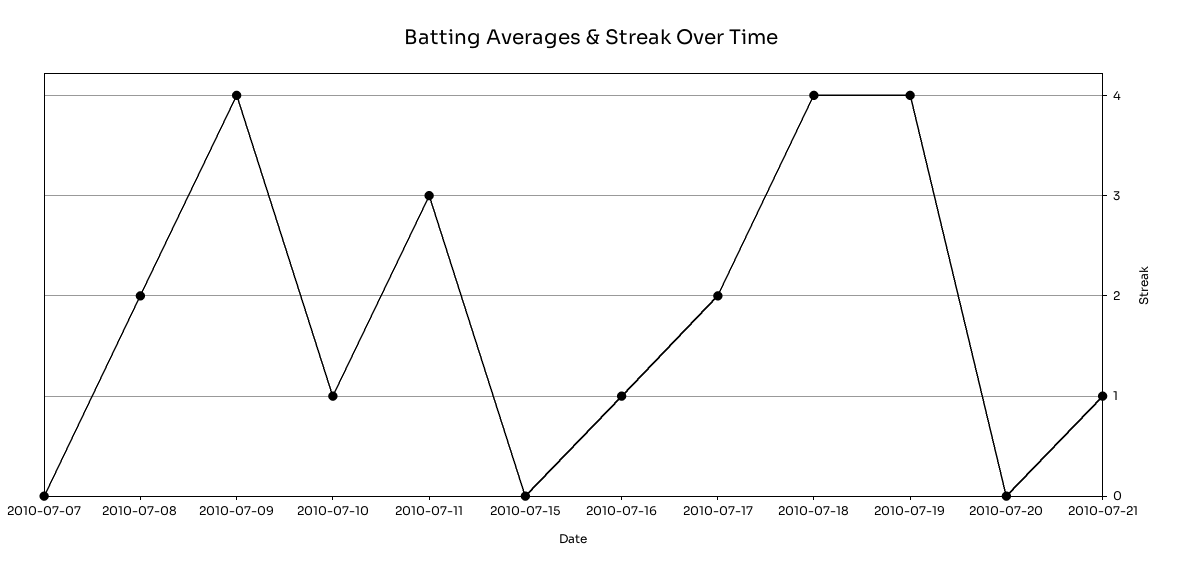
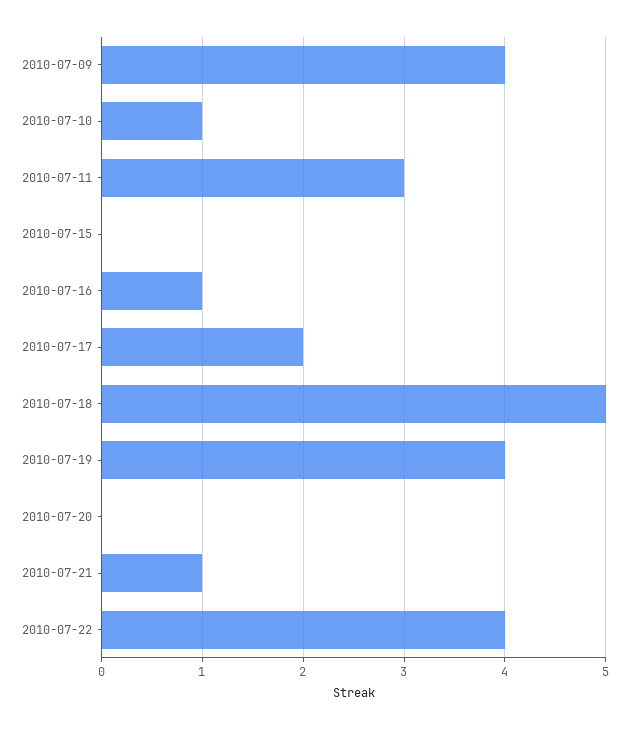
2010-07-07: 0 -> none
2010-07-08: 2 -> none
2010-07-18: 4 -> 5
2010-07-22: none -> 4

